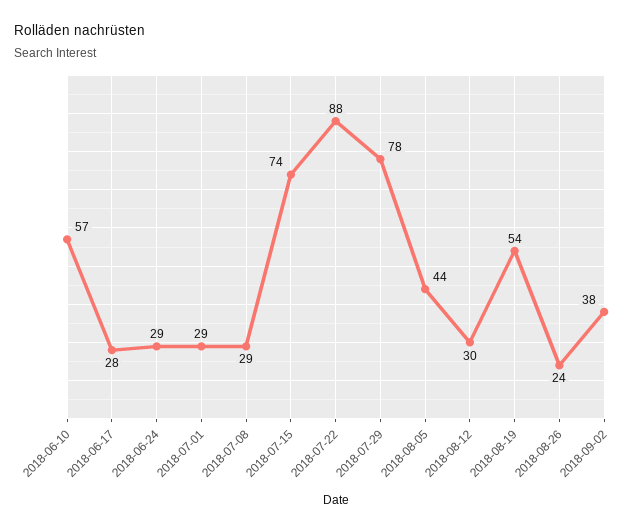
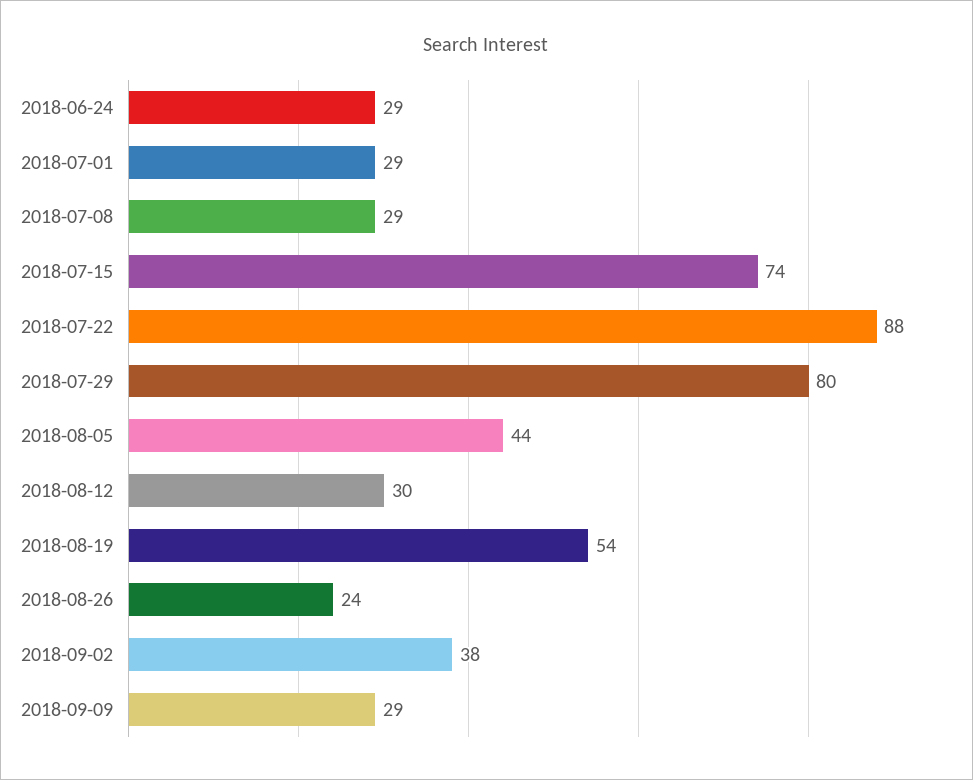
2018-06-10: 57 -> none
2018-06-17: 28 -> none
2018-07-29: 78 -> 80
2018-09-09: none -> 29

